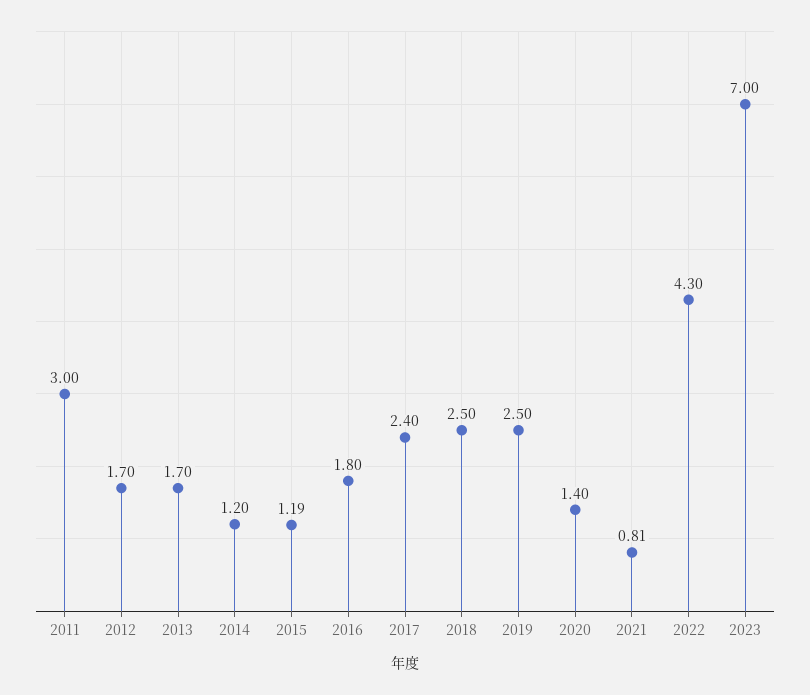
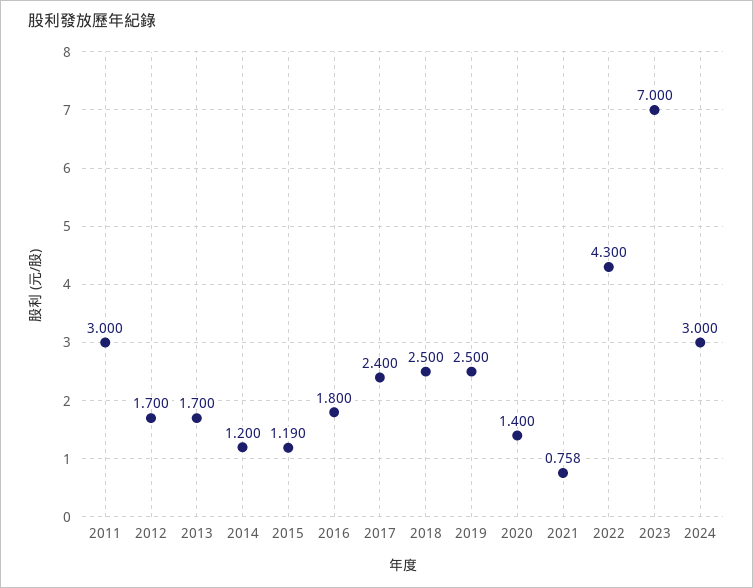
2021: 0.81 -> 0.758
2024: none -> 3

